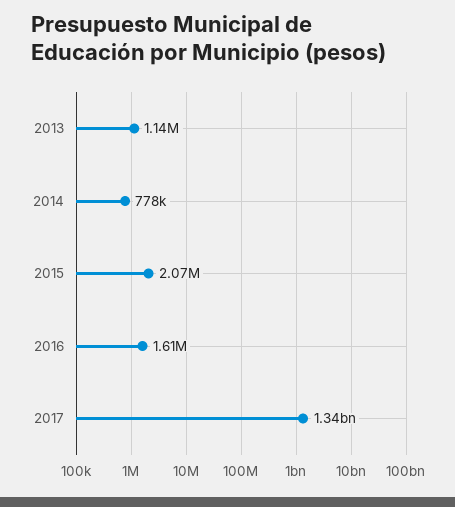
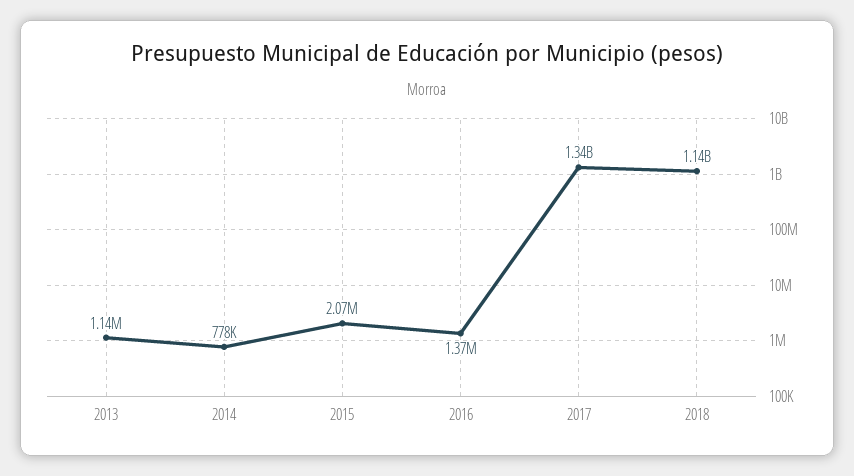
2016: 1610000 -> 1370000
2018: none -> 1140000000

